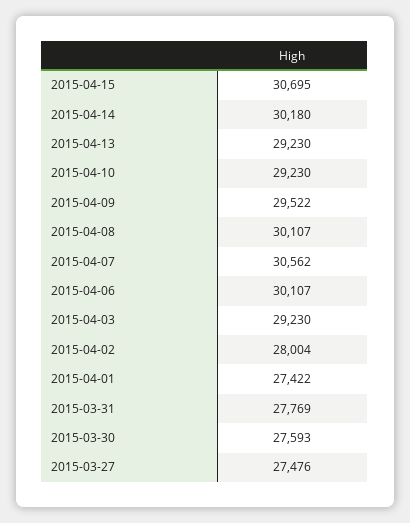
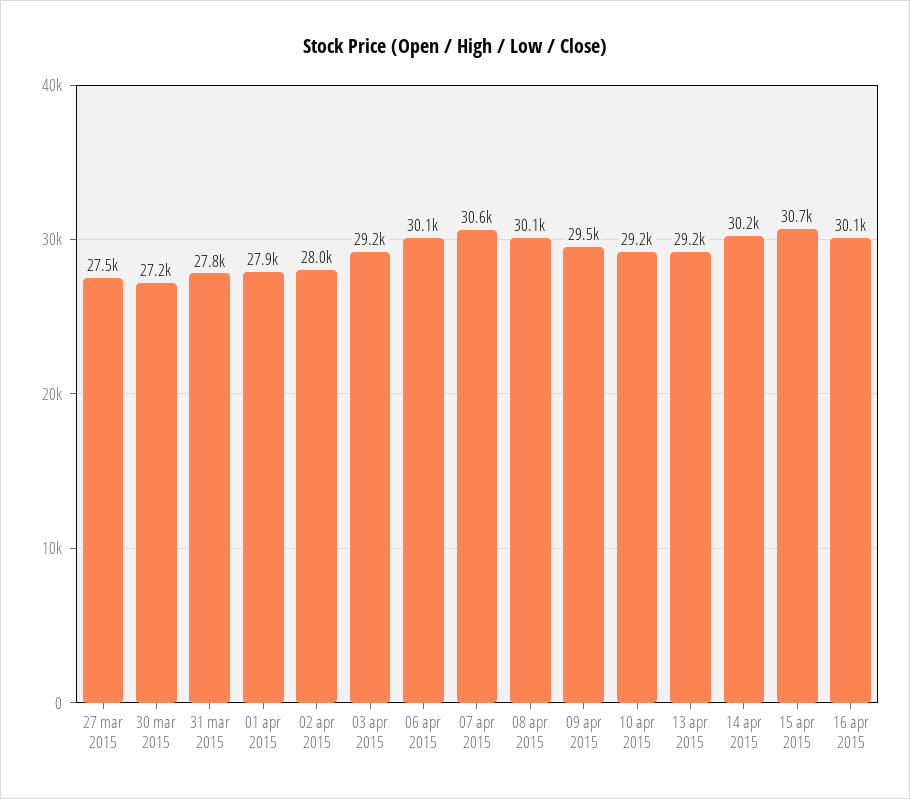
2015-04-01: 27422 -> 27900
2015-03-30: 27593 -> 27200
16 apr 2015: none -> 30100

